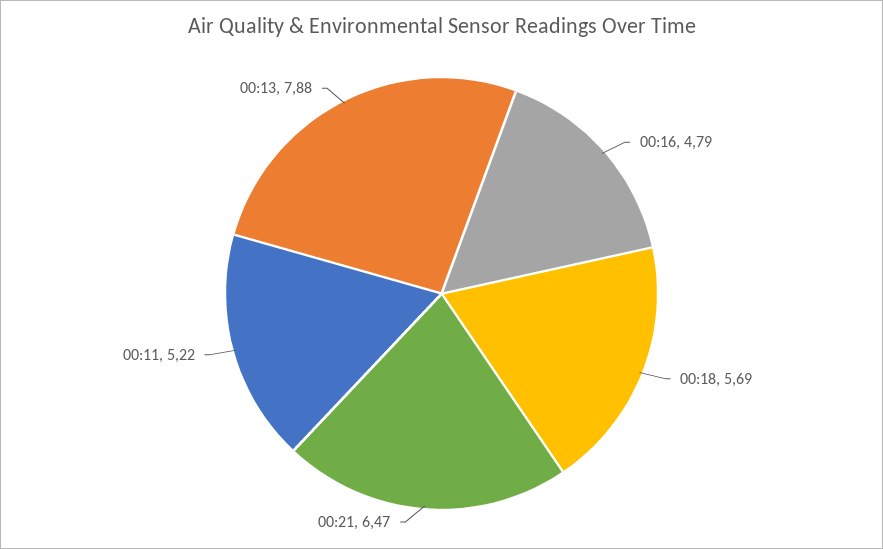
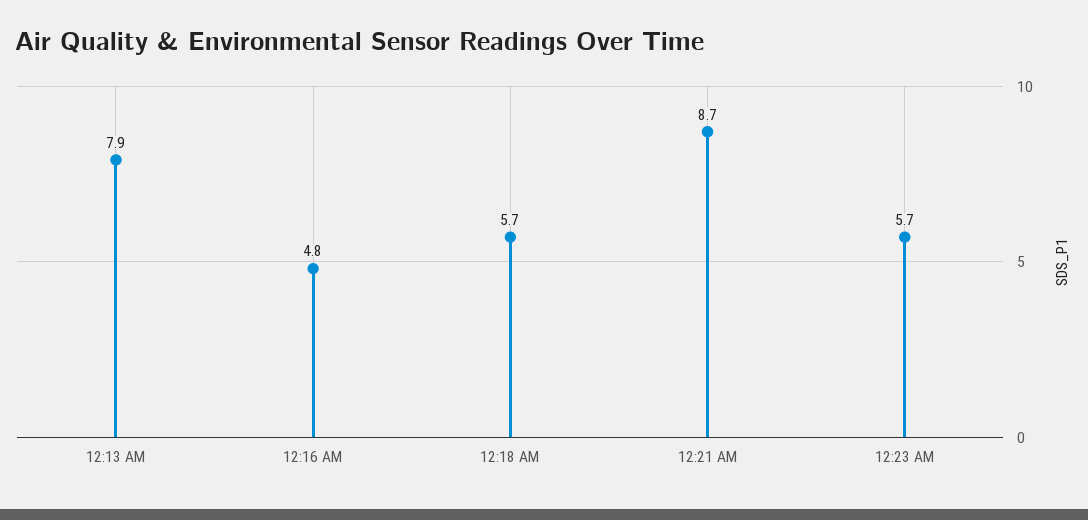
00:21: 6.47 -> 8.7
00:11: 5.22 -> none
12:23 AM: none -> 5.7

